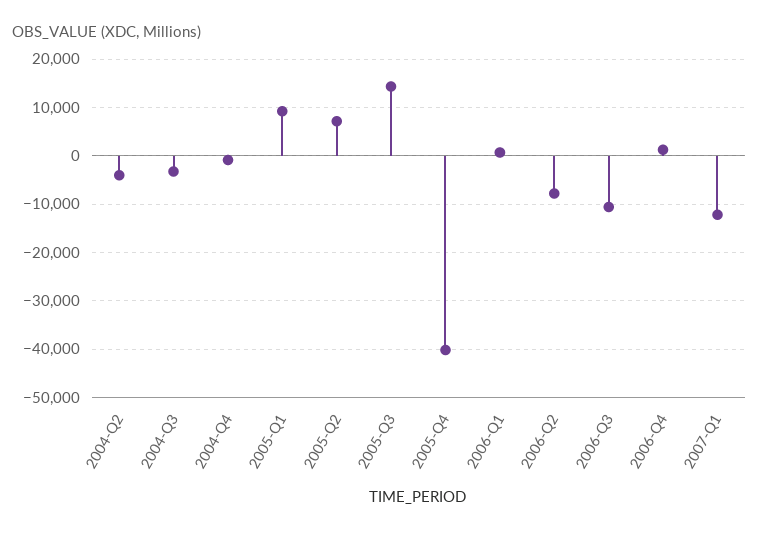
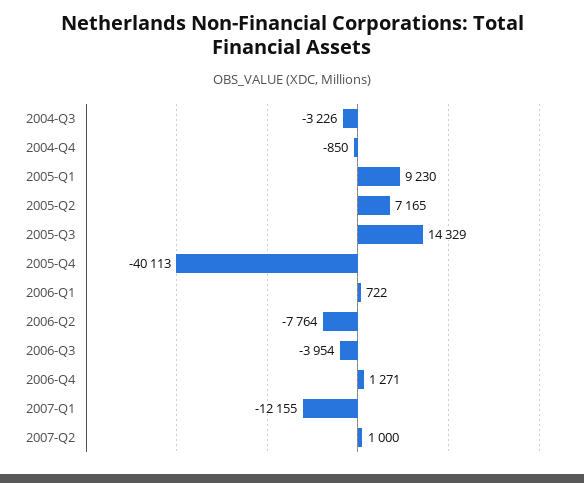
2004-Q2: -4000 -> none
2006-Q3: -10000 -> -3954
2007-Q2: none -> 1000

